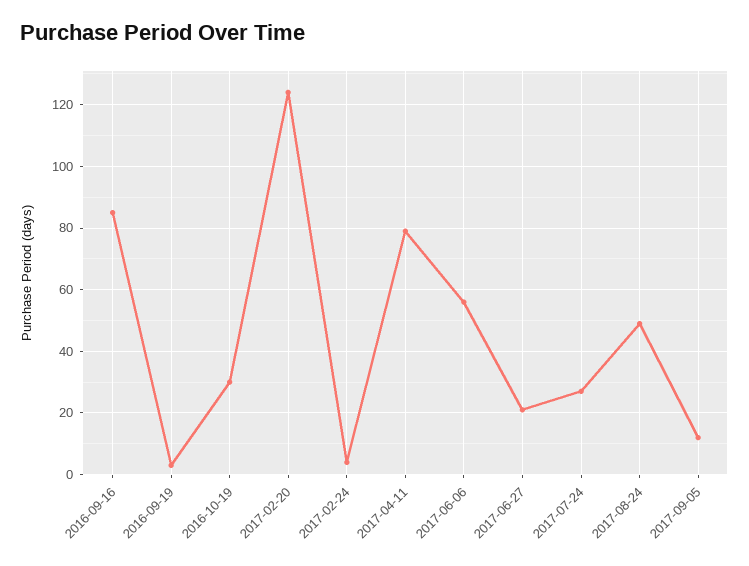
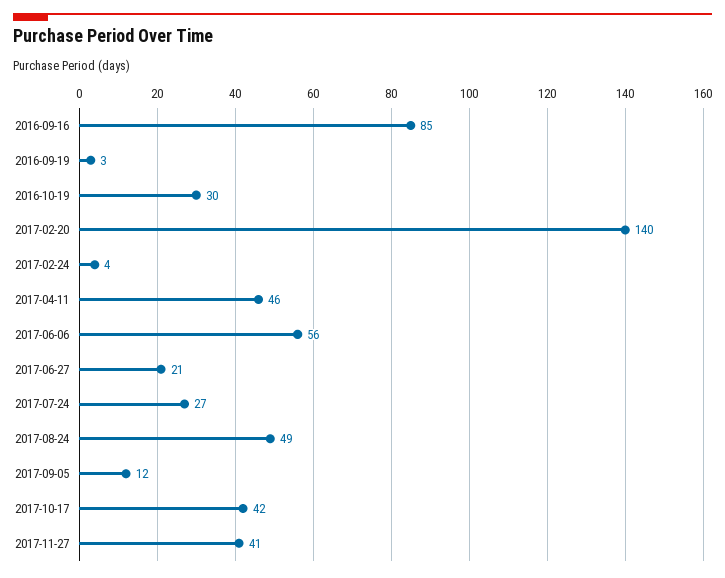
2017-02-20: 125 -> 140
2017-04-11: 80 -> 46
2017-10-17: none -> 42
2017-11-27: none -> 41

